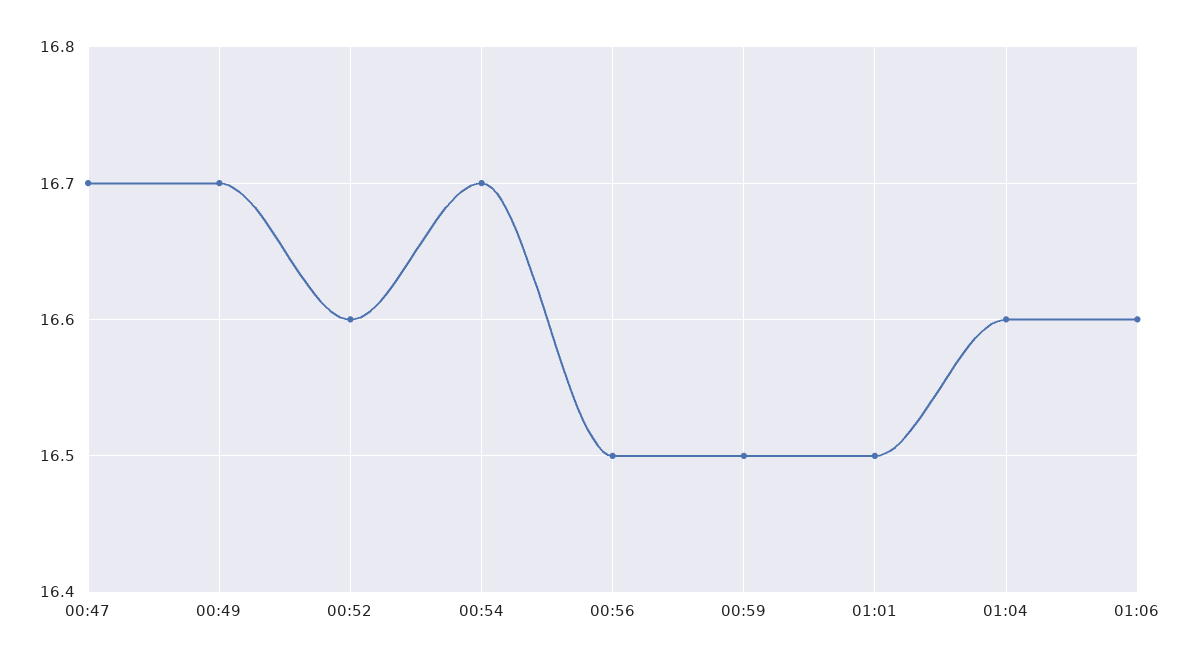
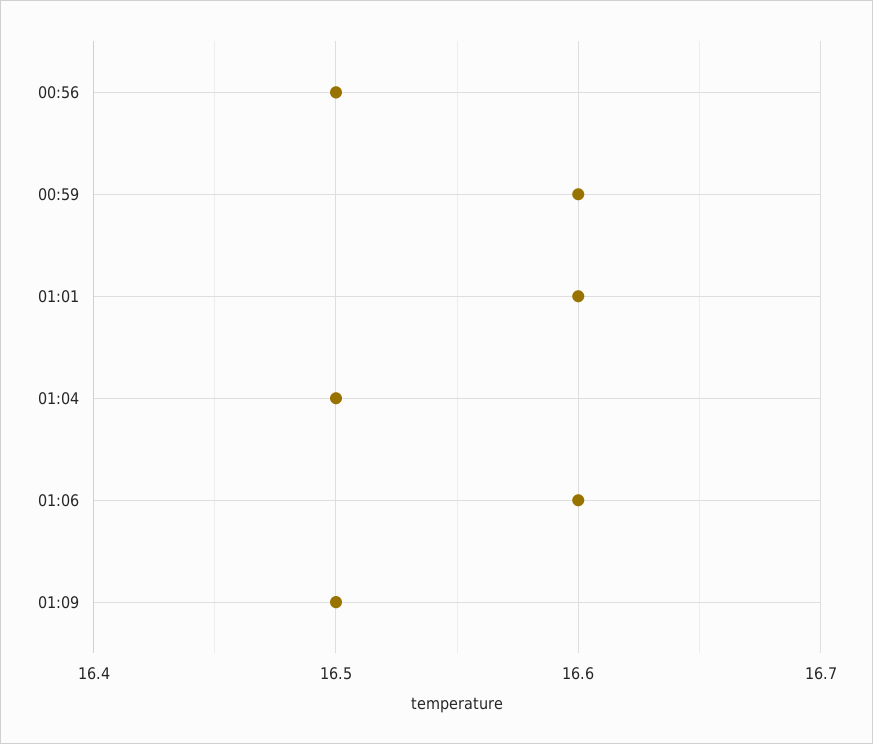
00:47: 16.7 -> none
00:49: 16.7 -> none
00:52: 16.6 -> none
00:54: 16.7 -> none
00:59: 16.5 -> 16.6
01:01: 16.5 -> 16.6
01:04: 16.6 -> 16.5
01:09: none -> 16.5

